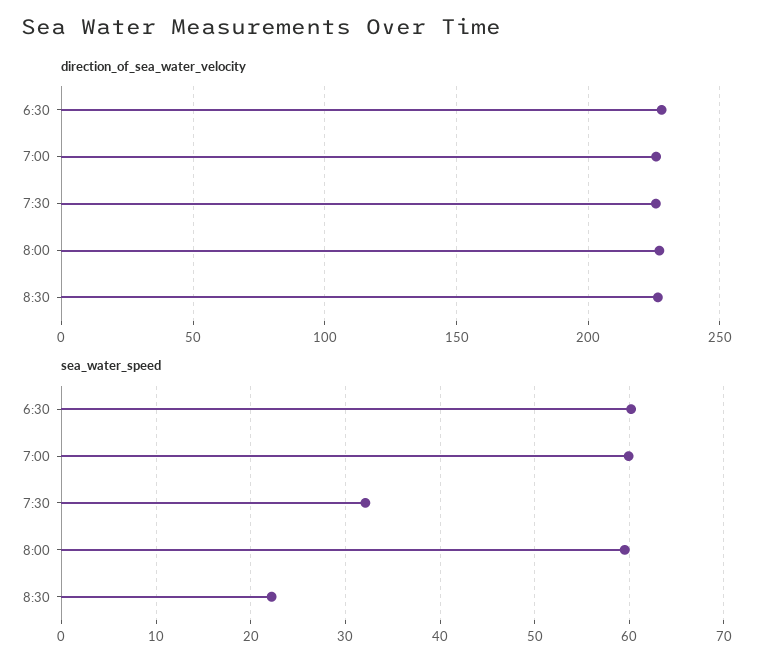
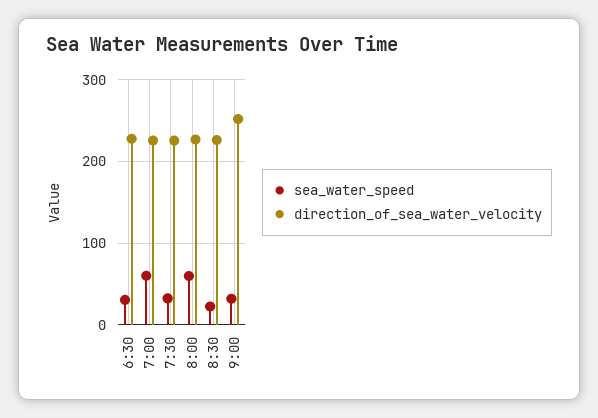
sea_water_speed, 6:30: 60 -> 30
sea_water_speed, 9:00: none -> 30
direction_of_sea_water_velocity, 9:00: none -> 250

